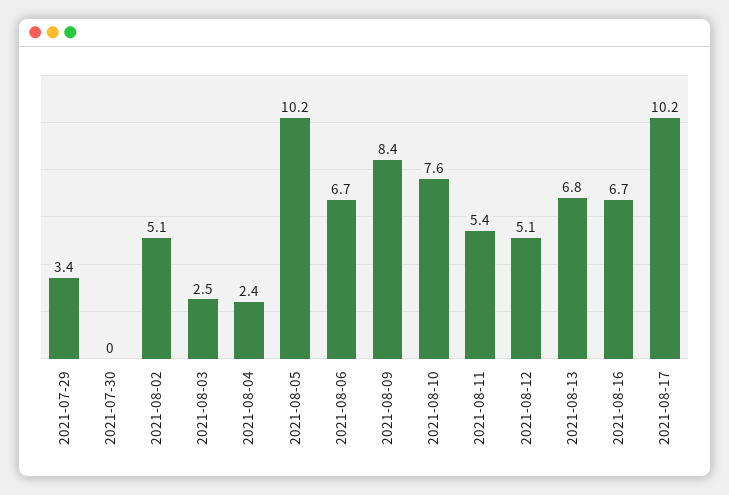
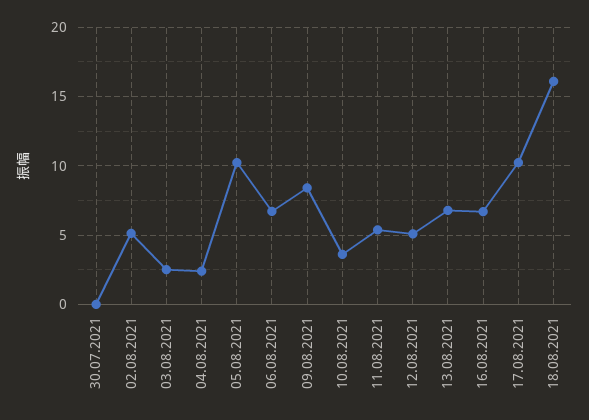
2021-07-29: 3.4 -> none
2021-08-10: 7.6 -> 3.5
18.08.2021: none -> 16

